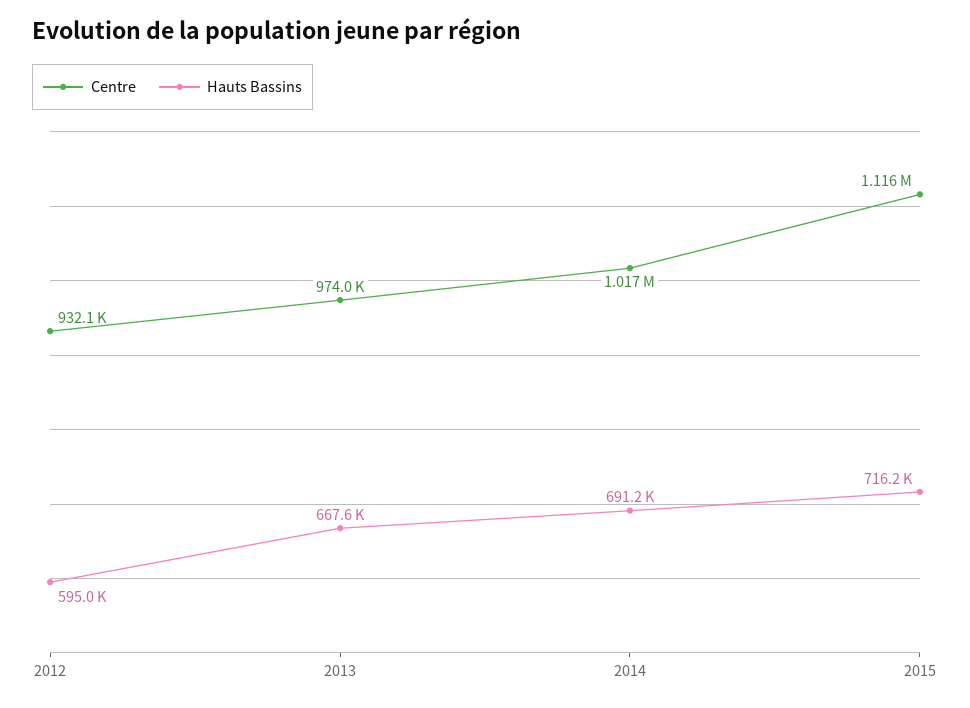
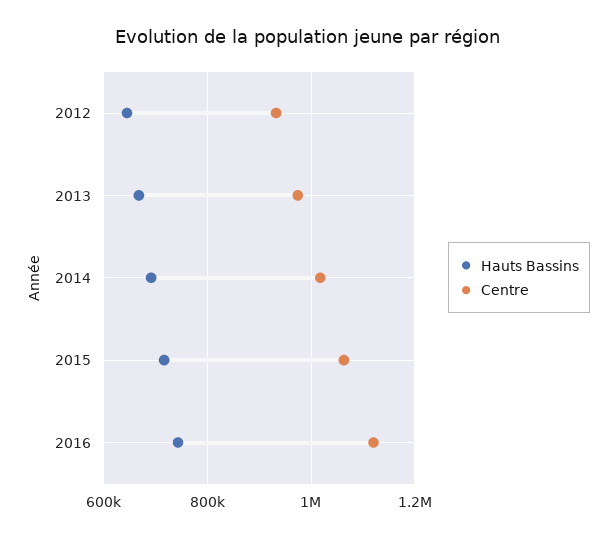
Hauts Bassins, 2012: 595000 -> 640000
Centre, 2015: 1116000 -> 1060000
Hauts Bassins, 2016: none -> 740000
Centre, 2016: none -> 1120000

